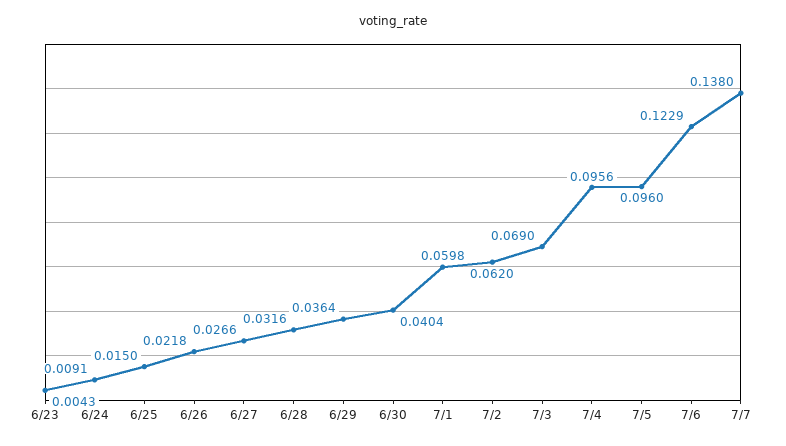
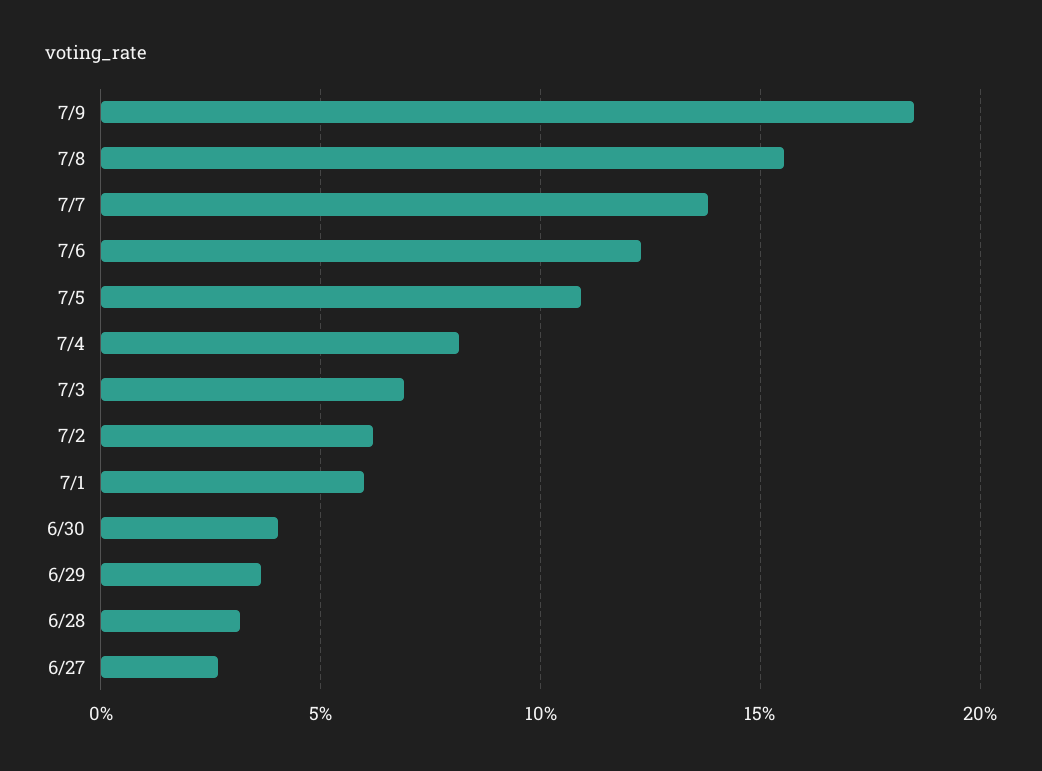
6/23: 0.0043 -> none
6/24: 0.0091 -> none
6/25: 0.015 -> none
6/26: 0.0218 -> none
7/4: 0.0956 -> 0.08
7/5: 0.096 -> 0.11
7/9: none -> 0.185
7/8: none -> 0.155

